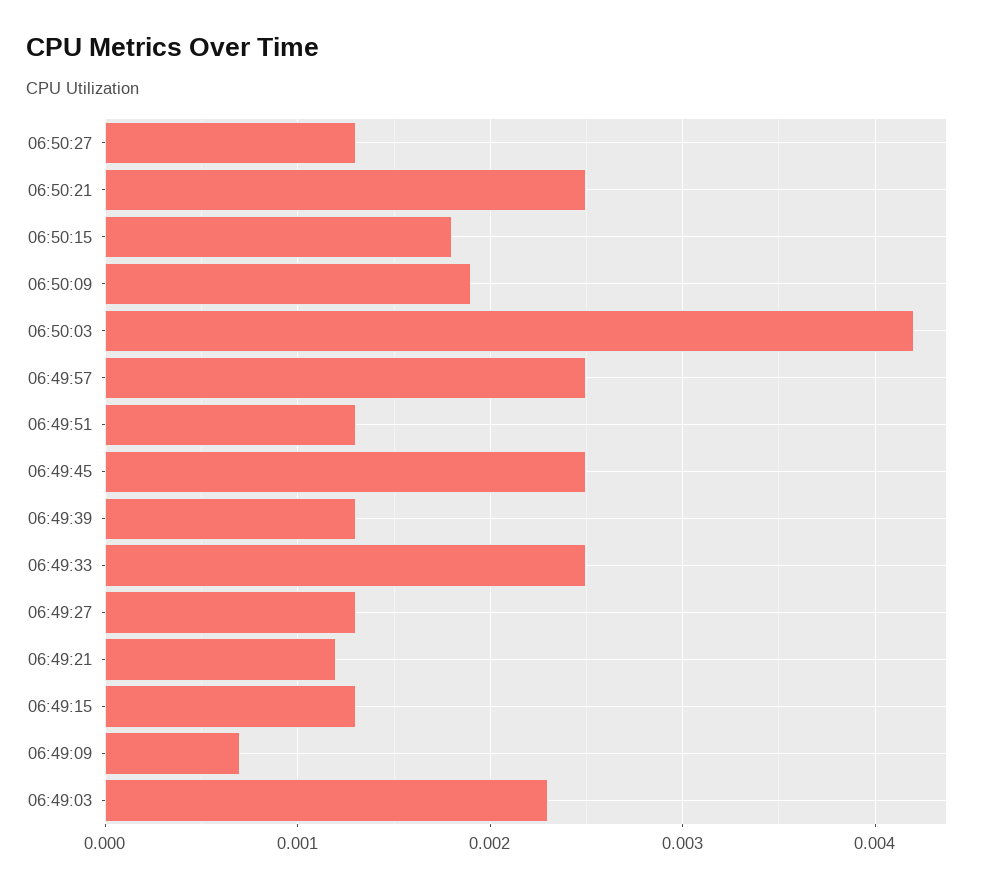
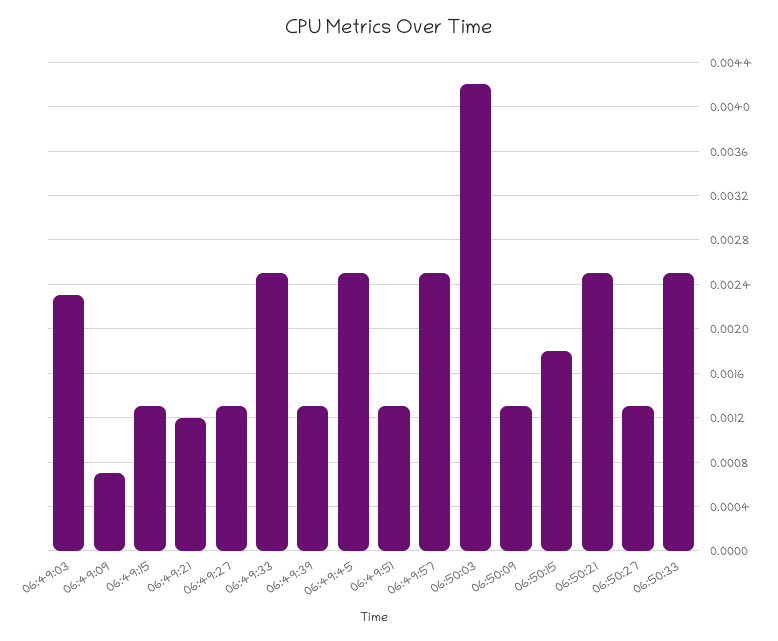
06:50:09: 0.0019 -> 0.0013
06:50:33: none -> 0.0025

